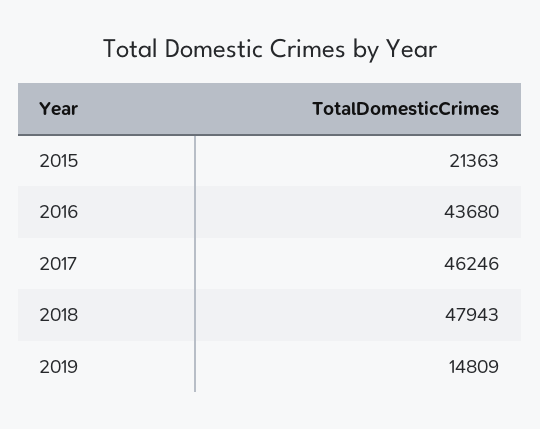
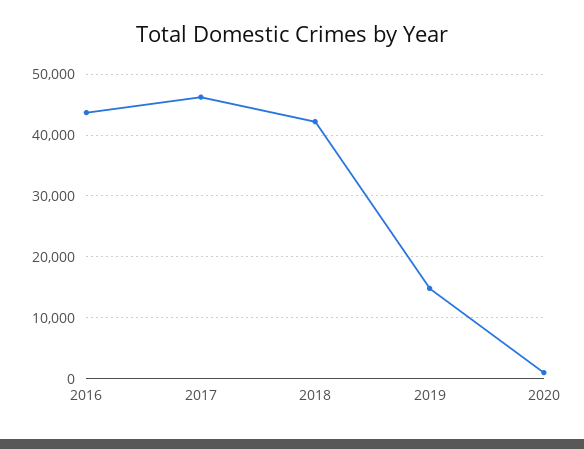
2015: 21363 -> none
2018: 47943 -> 42000
2020: none -> 1000

